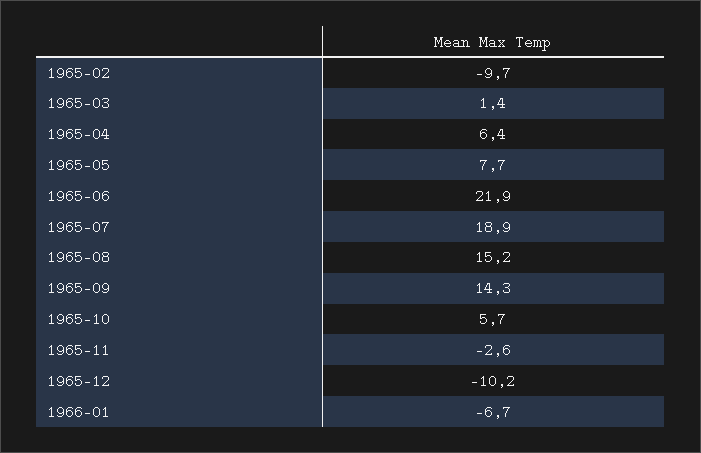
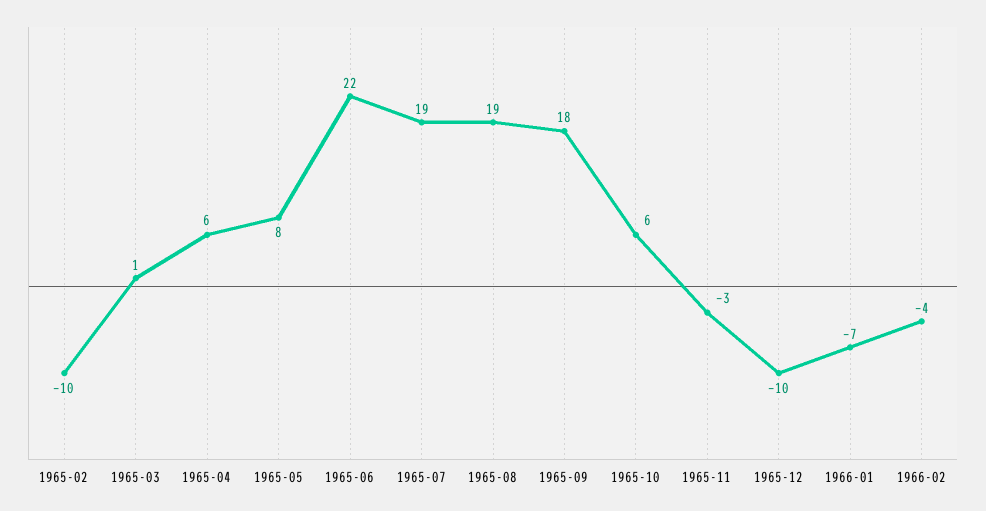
1965-08: 15.2 -> 19
1965-09: 14.3 -> 18
1966-02: none -> -4

